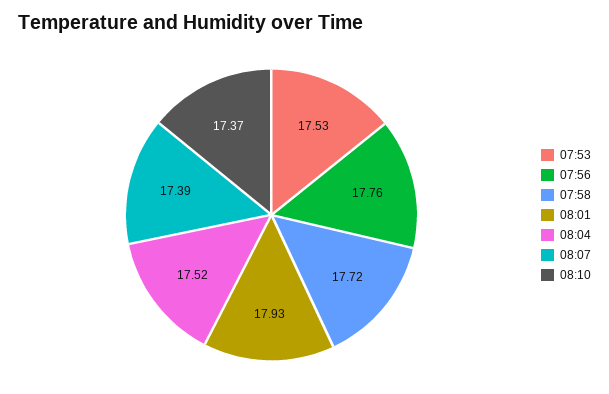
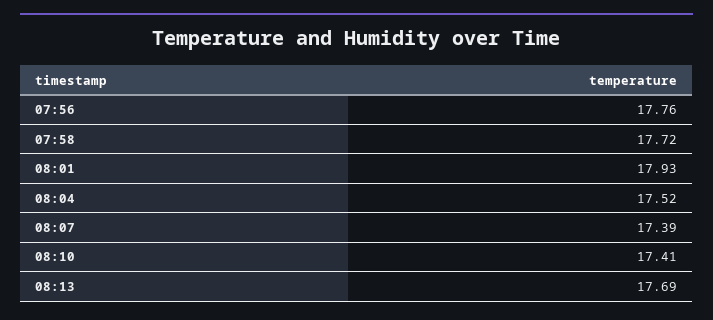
07:53: 17.53 -> none
08:10: 17.37 -> 17.41
08:13: none -> 17.69

